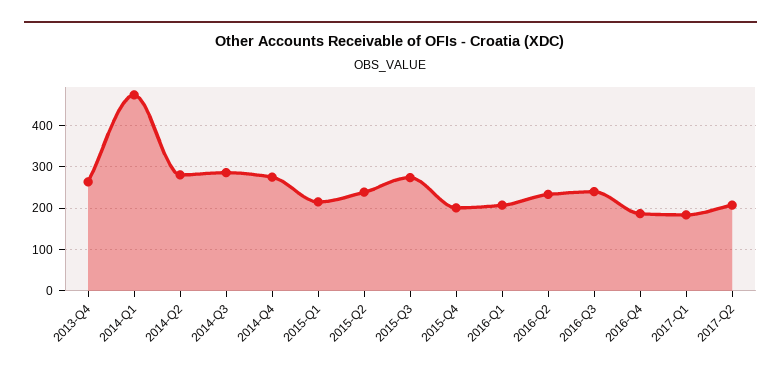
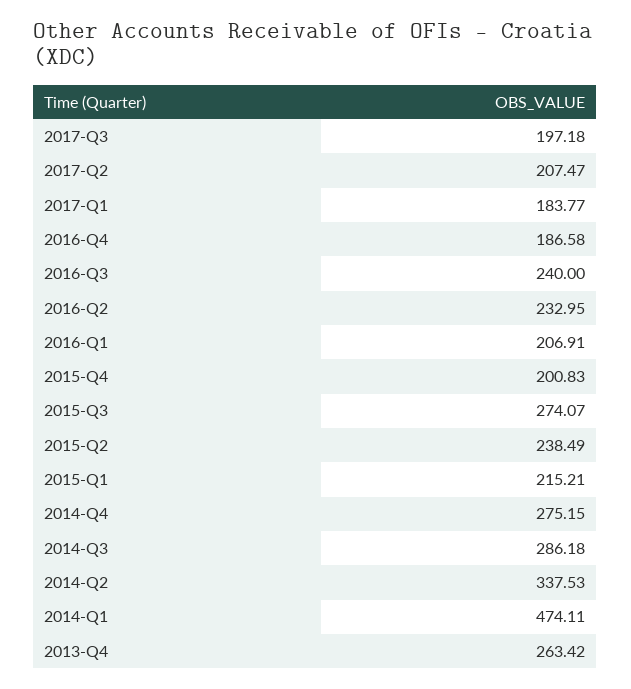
2014-Q2: 280 -> 337.53
2017-Q3: none -> 197.18

